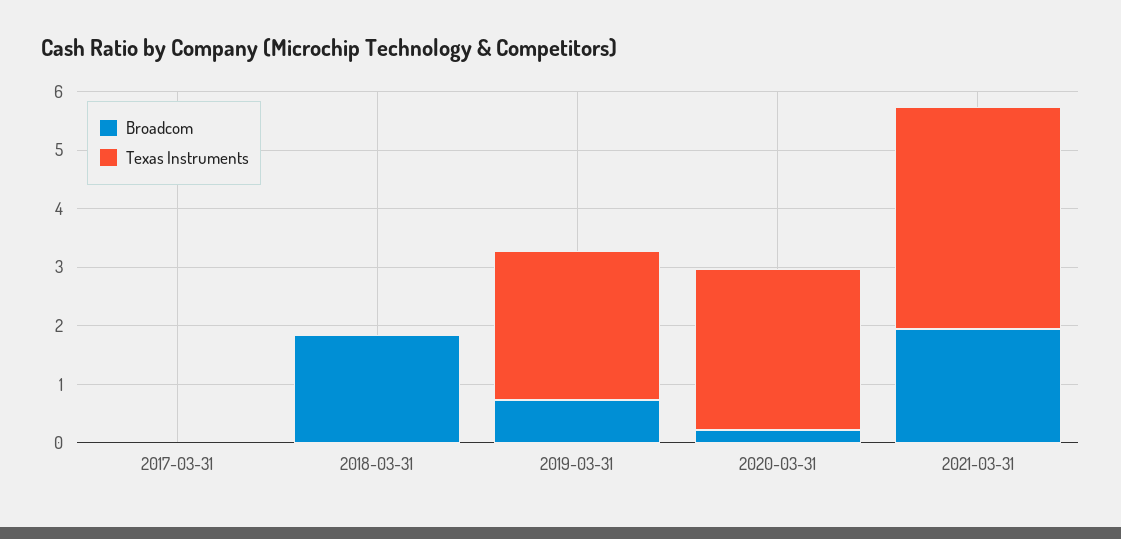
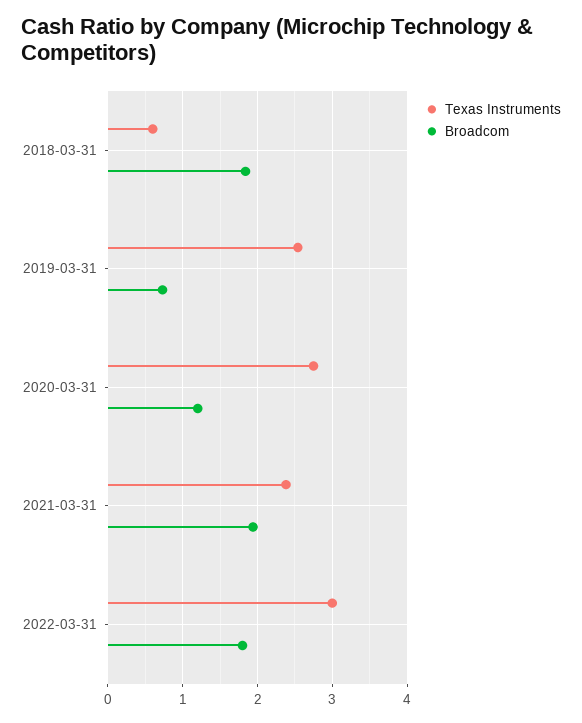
Broadcom, 2017-03-31: 0 -> none
Texas Instruments, 2017-03-31: 0 -> none
Texas Instruments, 2018-03-31: 0 -> 0.6
Broadcom, 2020-03-31: 0.2 -> 1.2
Texas Instruments, 2021-03-31: 3.8 -> 2.4
Texas Instruments, 2022-03-31: none -> 3
Broadcom, 2022-03-31: none -> 1.8

